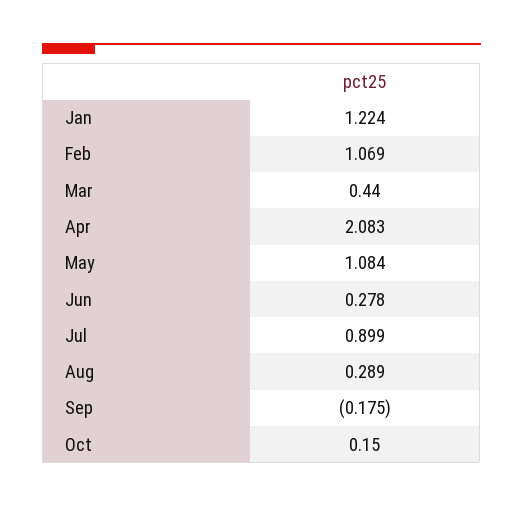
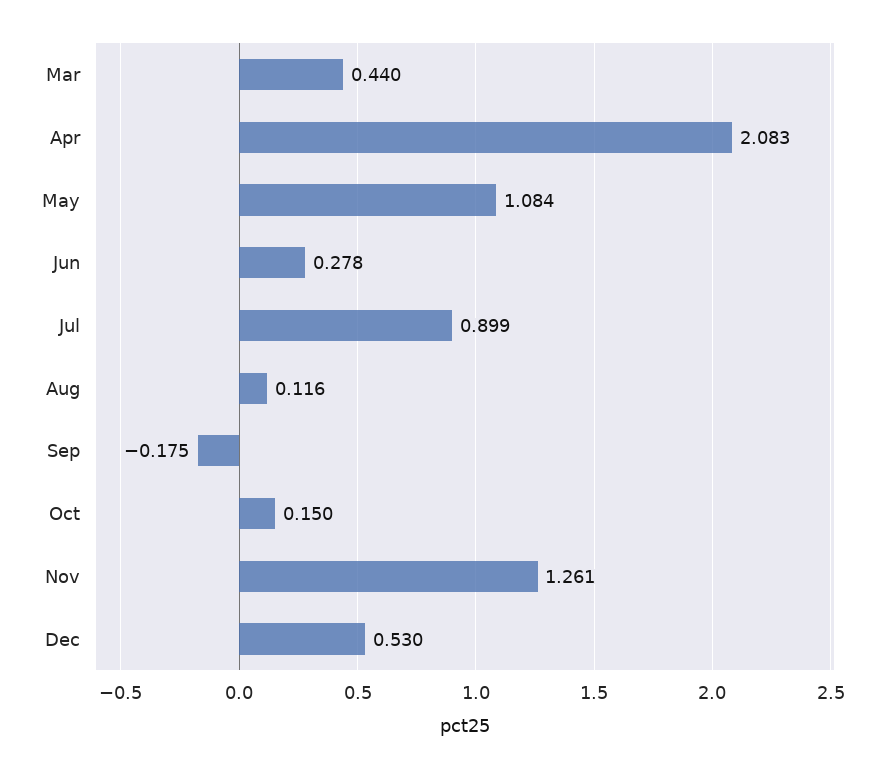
Jan: 1.224 -> none
Feb: 1.069 -> none
Aug: 0.289 -> 0.116
Nov: none -> 1.261
Dec: none -> 0.53

